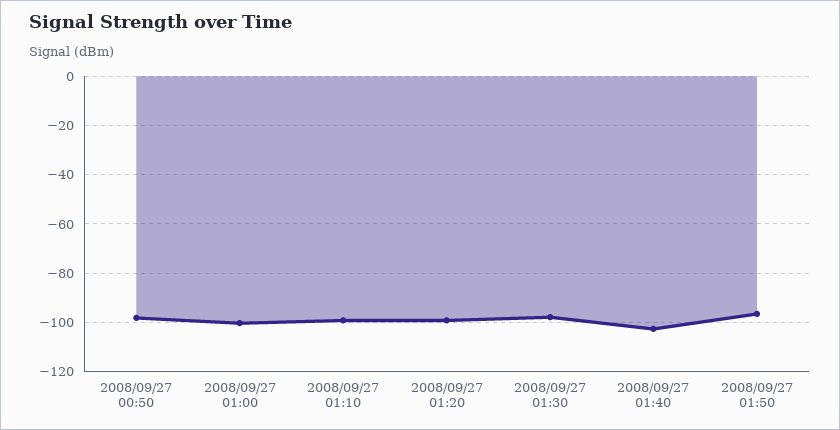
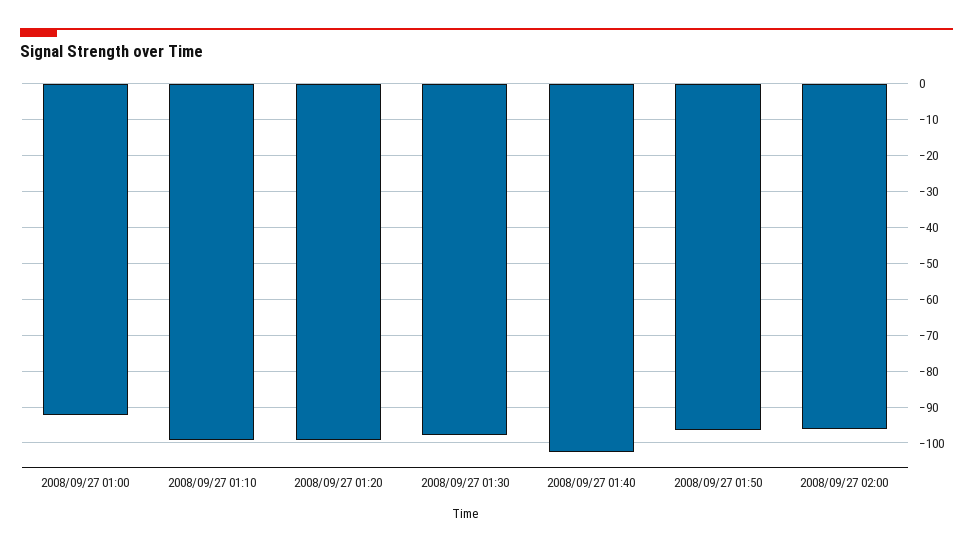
2008/09/27 00:50: -97.5 -> none
2008/09/27 01:00: -100 -> -92
2008/09/27 02:00: none -> -96

